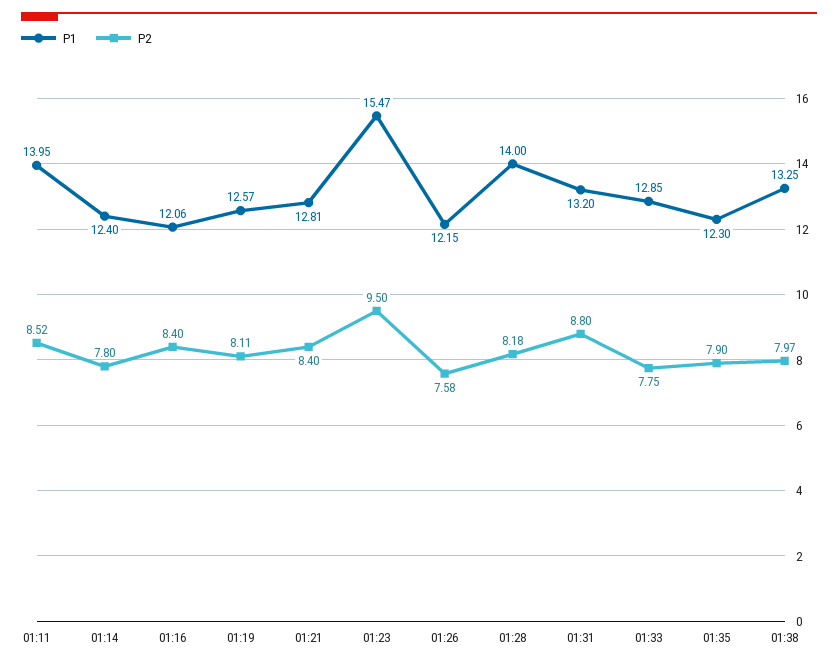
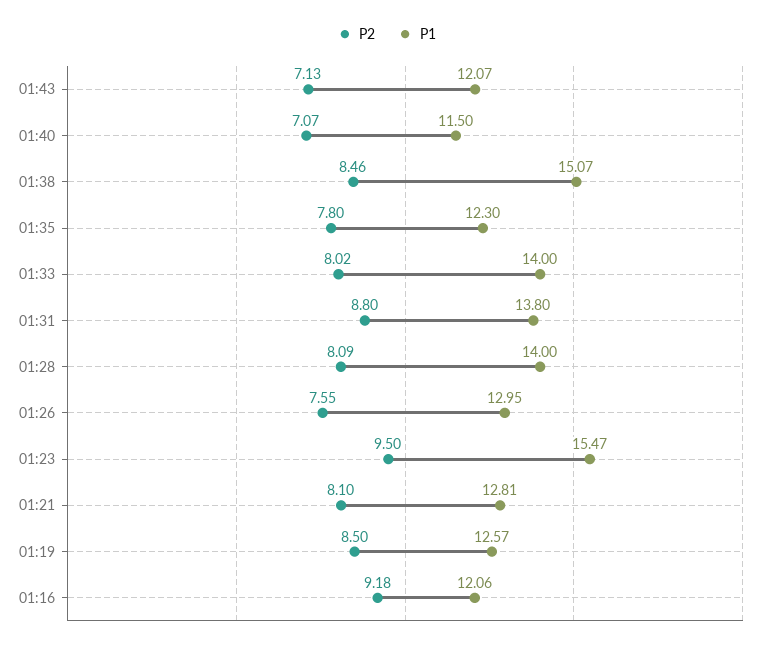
P1, 01:11: 13.95 -> none
P2, 01:11: 8.52 -> none
P1, 01:14: 12.4 -> none
P2, 01:14: 7.8 -> none
P2, 01:16: 8.4 -> 9.18
P2, 01:19: 8.11 -> 8.5
P2, 01:21: 8.4 -> 8.1
P1, 01:26: 12.15 -> 12.95
P2, 01:26: 7.58 -> 7.55
P2, 01:28: 8.18 -> 8.09
P1, 01:31: 13.2 -> 13.8
P1, 01:33: 12.85 -> 14
P2, 01:33: 7.75 -> 8.02
P2, 01:35: 7.9 -> 7.8
P1, 01:38: 13.25 -> 15.07
P2, 01:38: 7.97 -> 8.46
P2, 01:43: none -> 7.13
P1, 01:43: none -> 12.07
P2, 01:40: none -> 7.07
P1, 01:40: none -> 11.5

